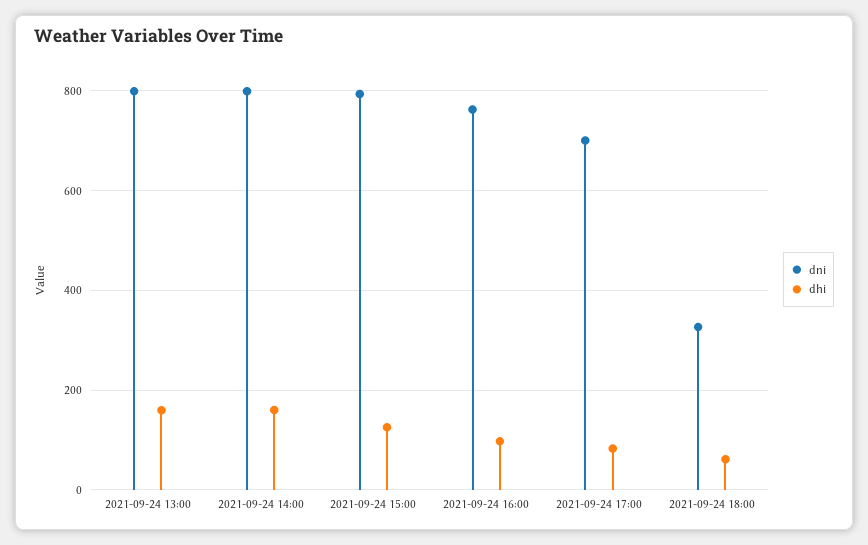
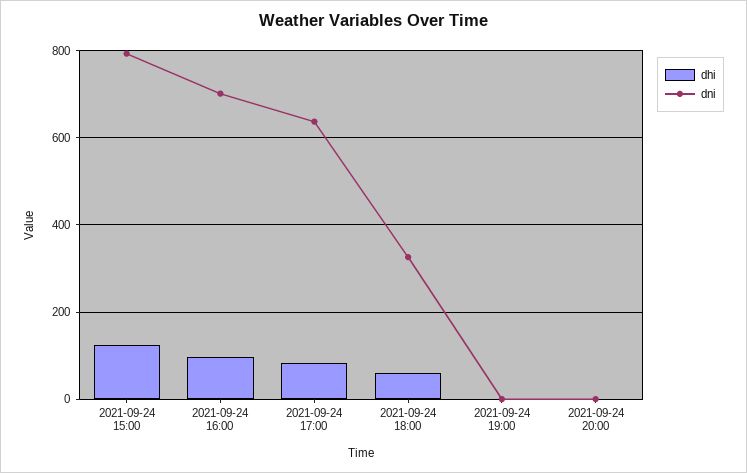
dni, 2021-09-24 13:00: 800 -> none
dhi, 2021-09-24 13:00: 160 -> none
dni, 2021-09-24 14:00: 800 -> none
dhi, 2021-09-24 14:00: 160 -> none
dni, 2021-09-24 16:00: 760 -> 700
dni, 2021-09-24 17:00: 700 -> 640
dhi, 2021-09-24 19:00: none -> 0
dni, 2021-09-24 19:00: none -> 0
dhi, 2021-09-24 20:00: none -> 0
dni, 2021-09-24 20:00: none -> 0

